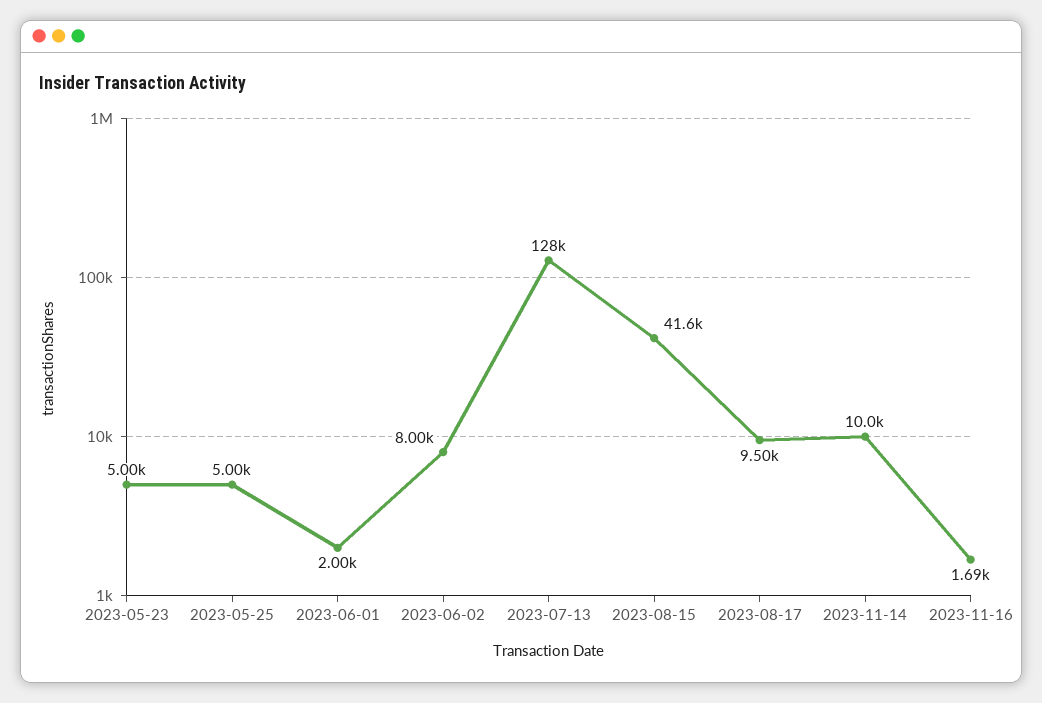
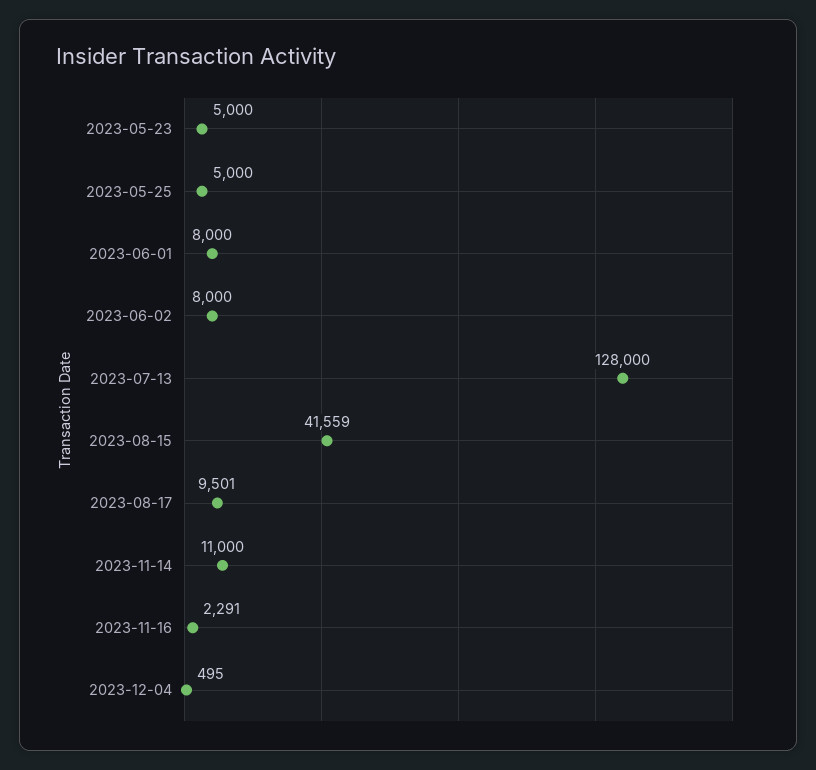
2023-06-01: 2000 -> 8000
2023-11-14: 10000 -> 11000
2023-11-16: 1690 -> 2291
2023-12-04: none -> 495

